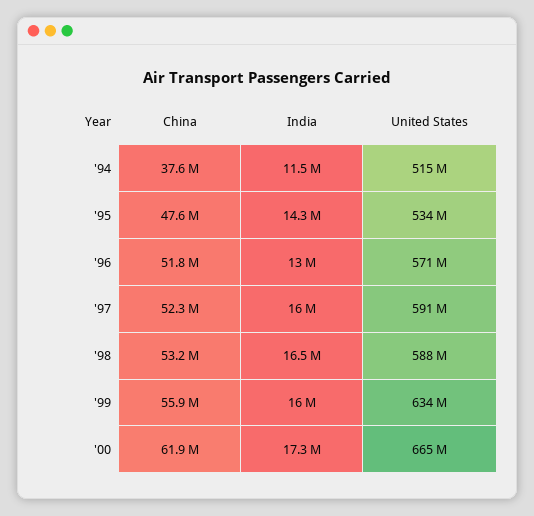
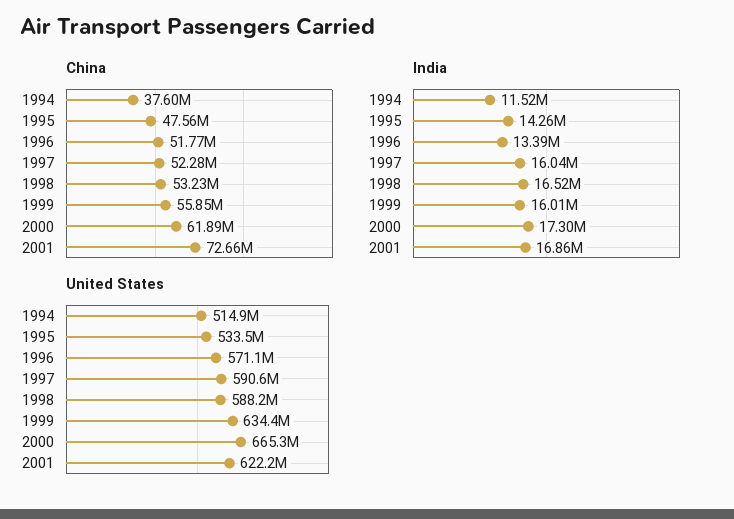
India, '96: 13000000 -> 13390000
China, 2001: none -> 72660000
India, 2001: none -> 16860000
United States, 2001: none -> 622200000

